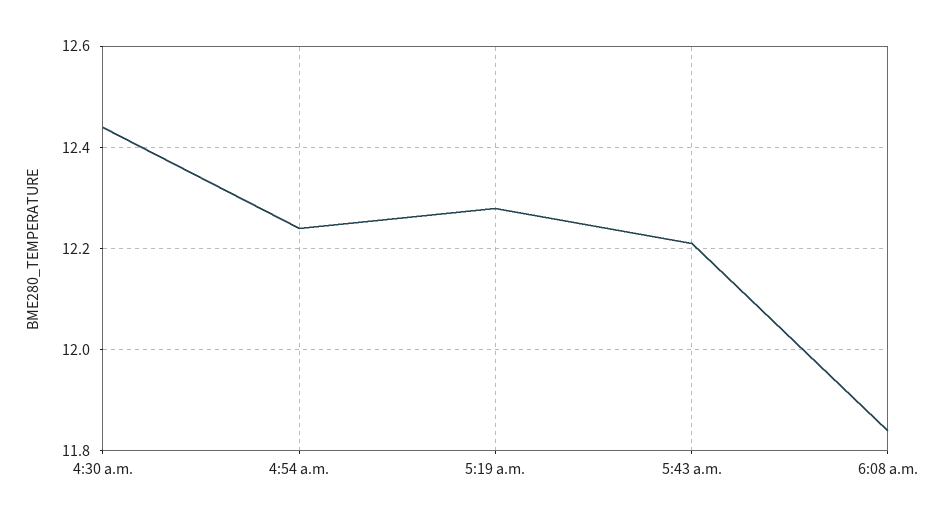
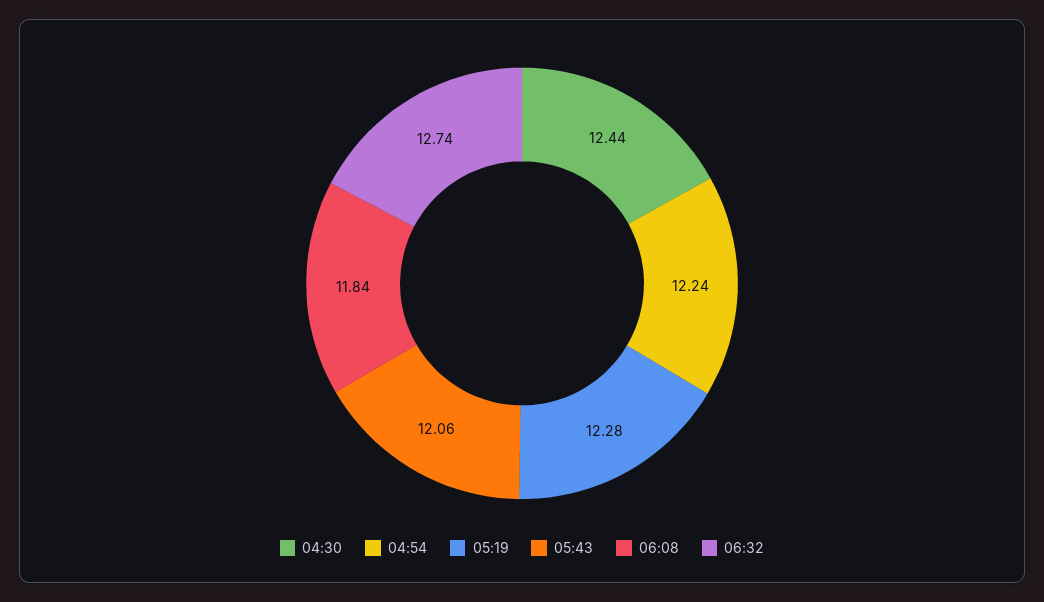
5:43 a.m.: 12.2 -> 12.06
06:32: none -> 12.74

